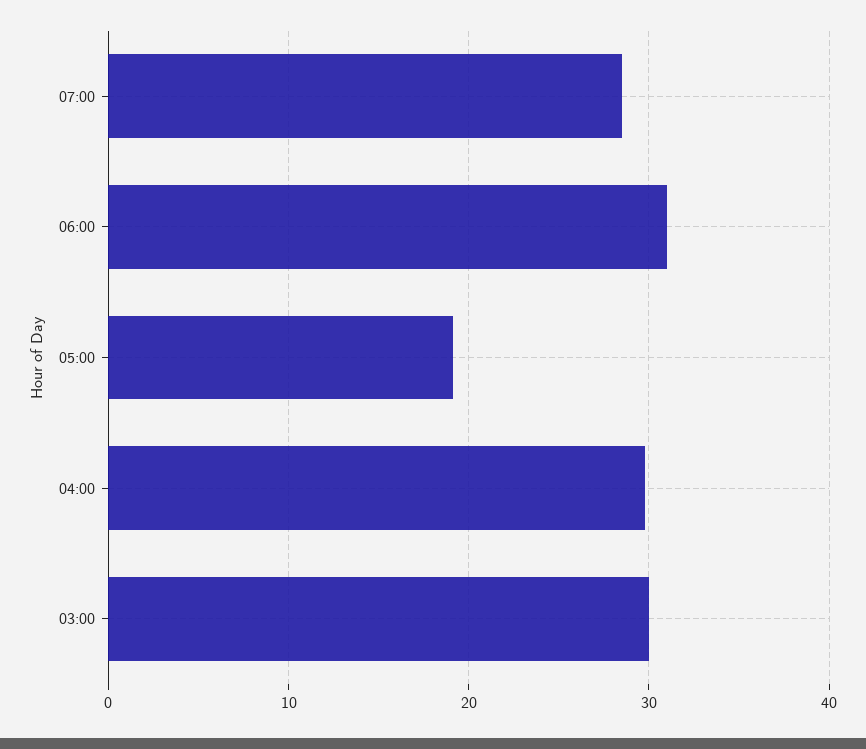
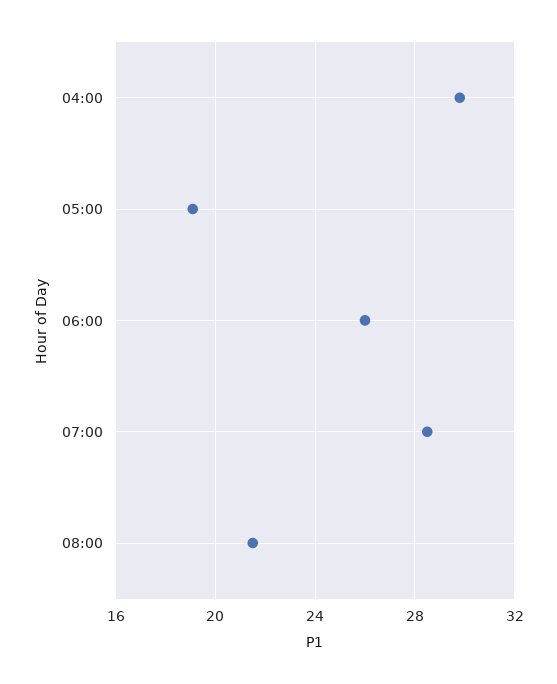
06:00: 31 -> 26
03:00: 30 -> none
08:00: none -> 21.5

